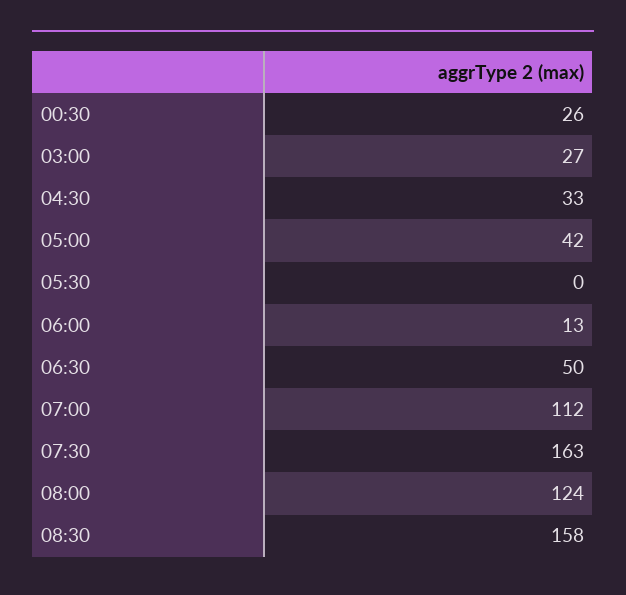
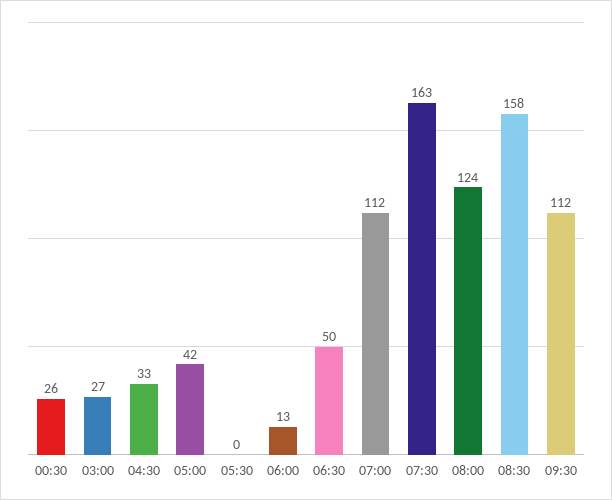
09:30: none -> 112

